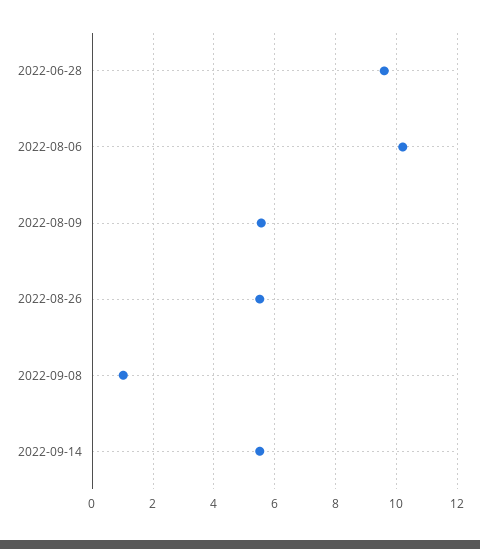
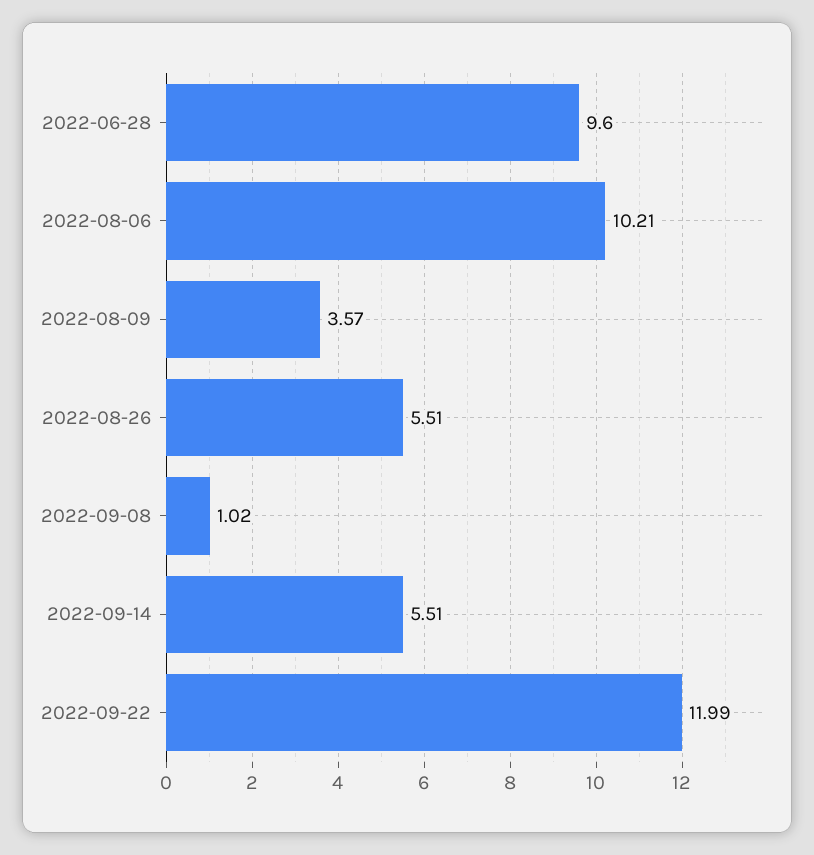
2022-08-09: 5.6 -> 3.57
2022-09-22: none -> 11.99

